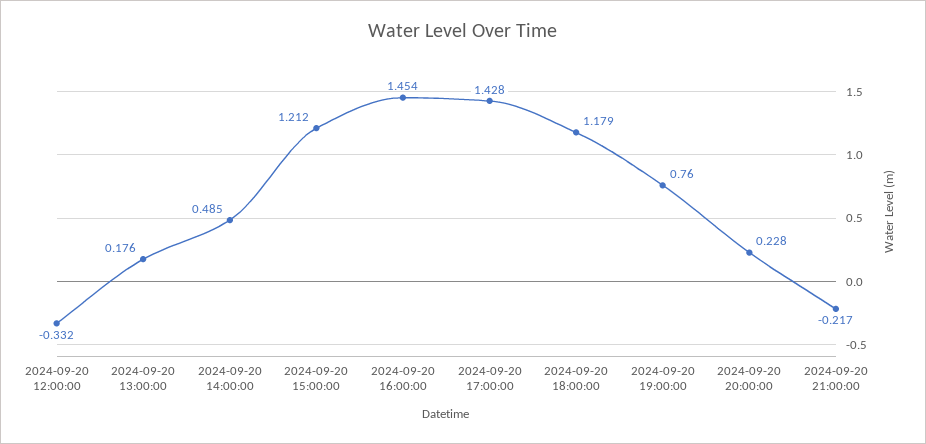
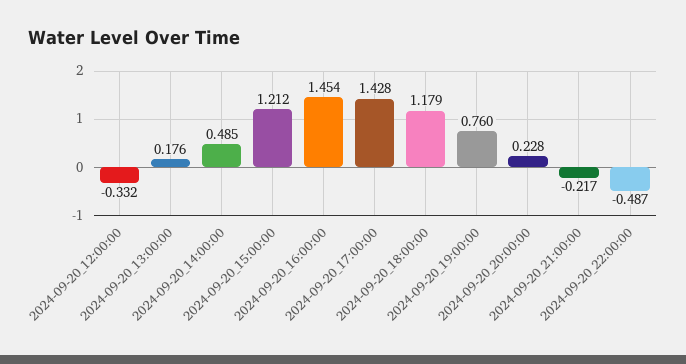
2024-09-20_22:00:00: none -> -0.487

